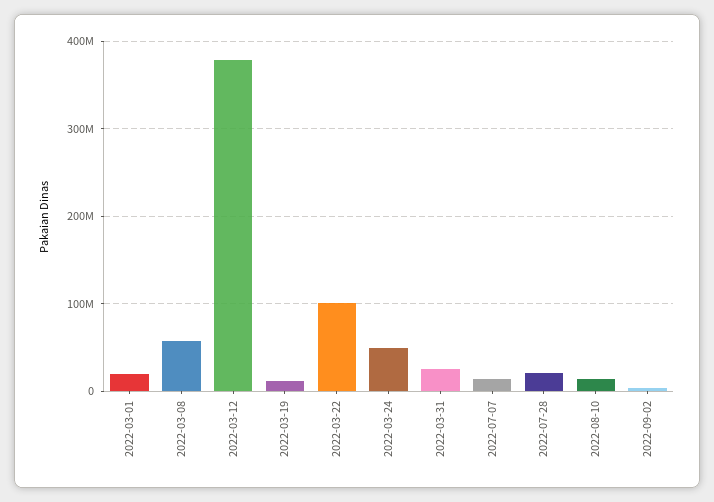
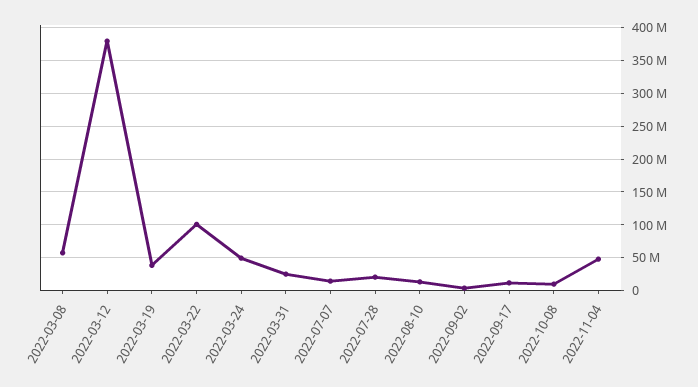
2022-03-01: 20000000 -> none
2022-03-19: 10000000 -> 40000000
2022-09-17: none -> 10000000
2022-10-08: none -> 10000000
2022-11-04: none -> 50000000

